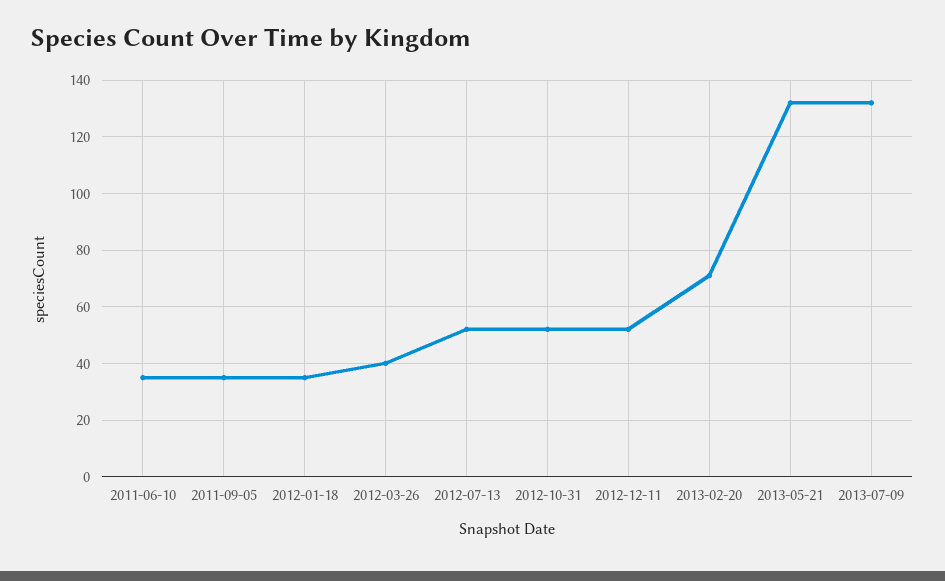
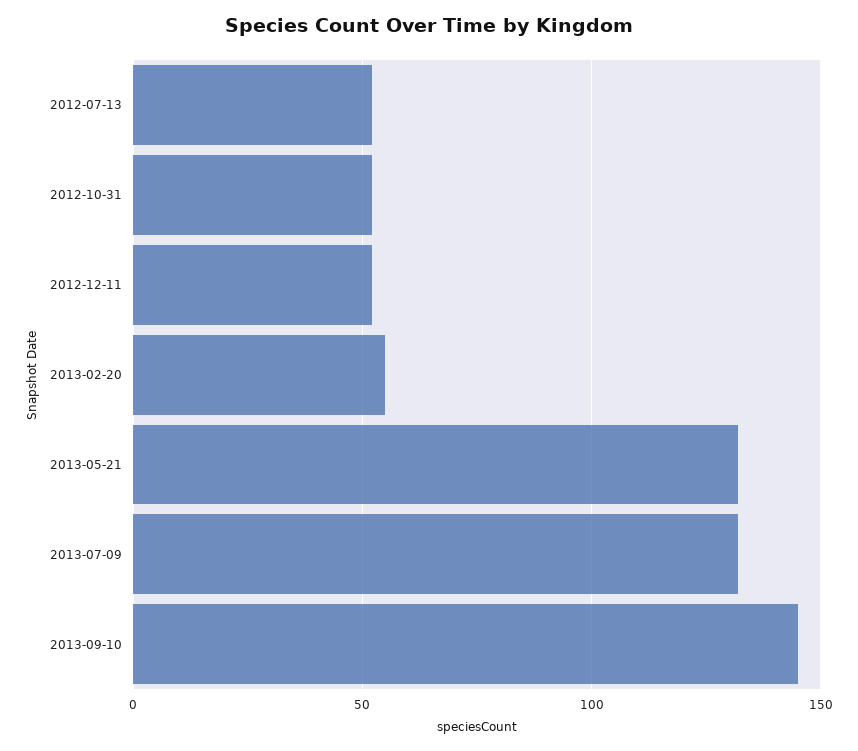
2011-06-10: 35 -> none
2011-09-05: 35 -> none
2012-01-18: 35 -> none
2012-03-26: 40 -> none
2013-02-20: 70 -> 55
2013-09-10: none -> 145

